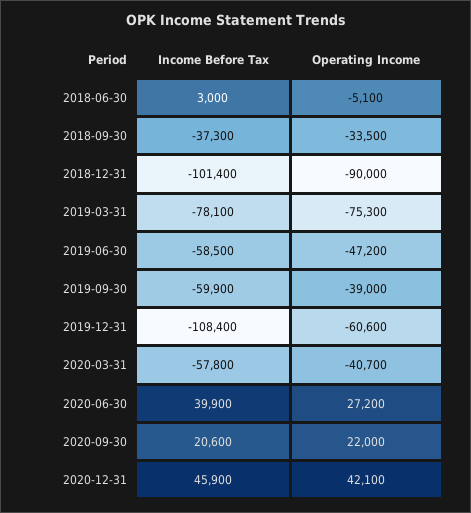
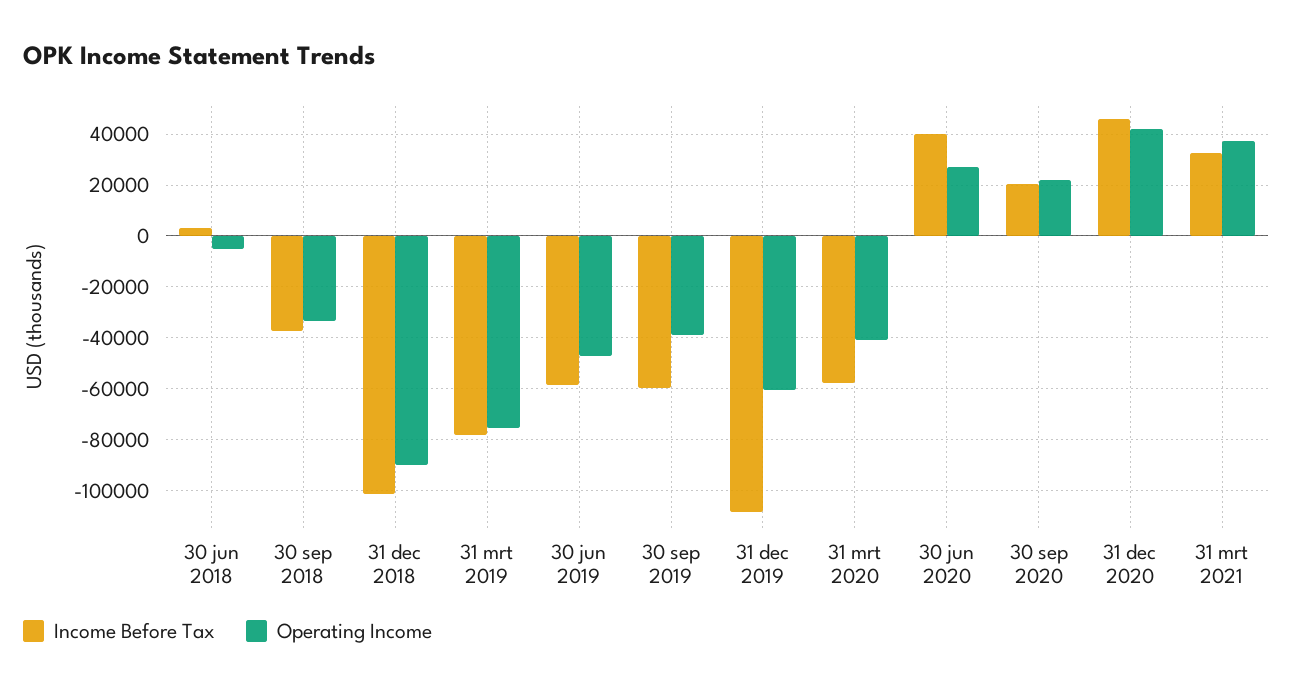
Income Before Tax, 31 mrt 2021: none -> 32500
Operating Income, 31 mrt 2021: none -> 37500

